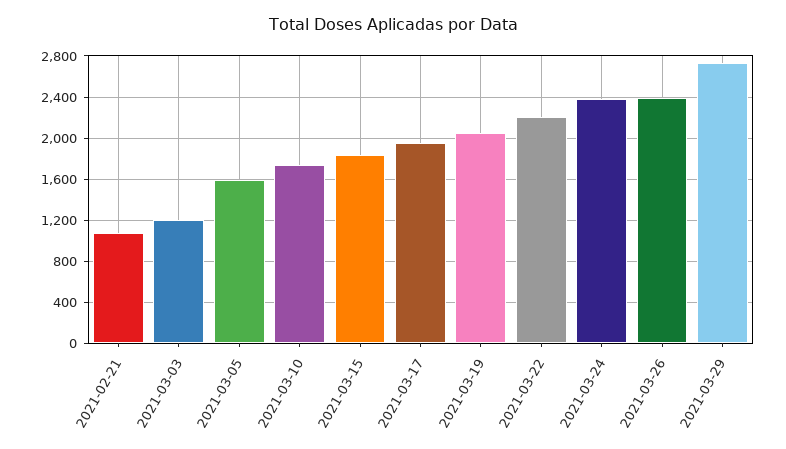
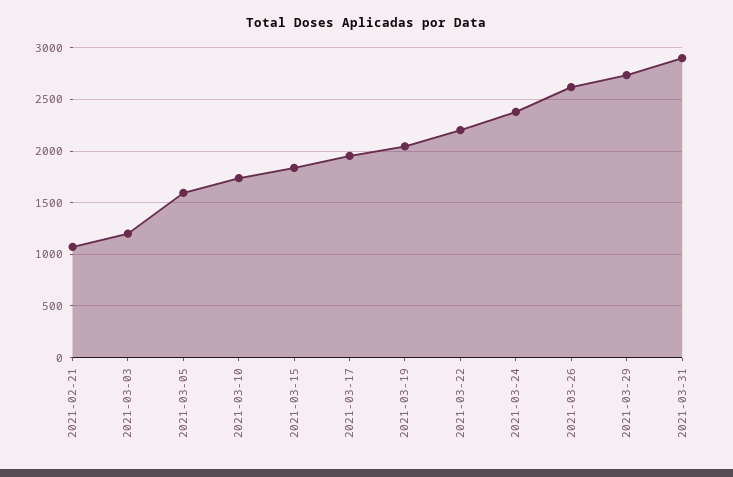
2021-03-26: 2400 -> 2600
2021-03-31: none -> 2900

